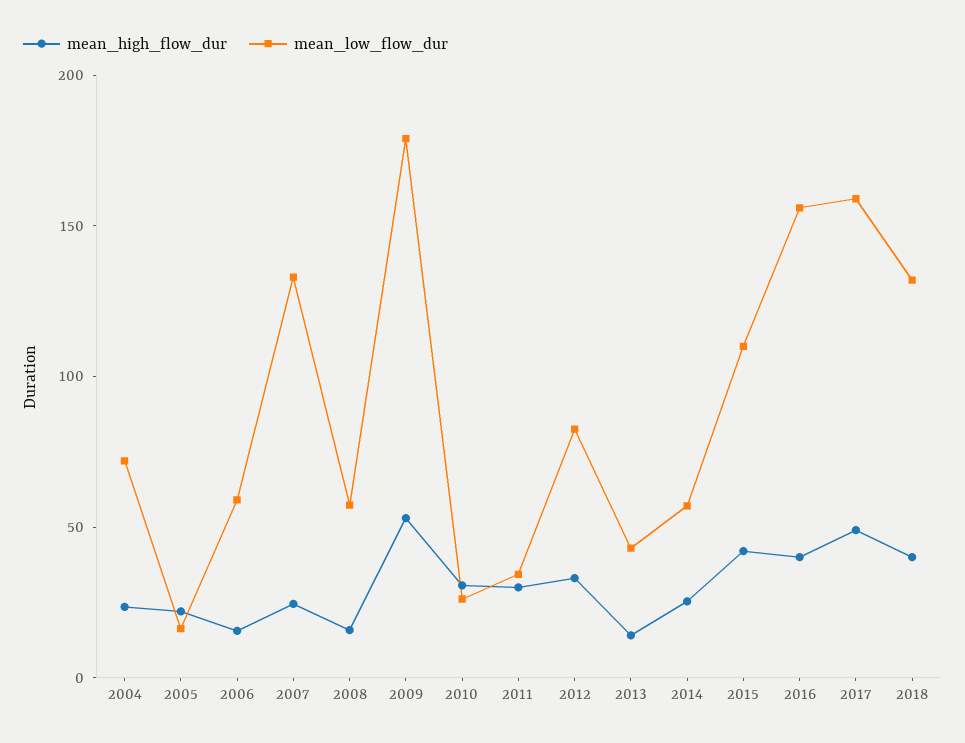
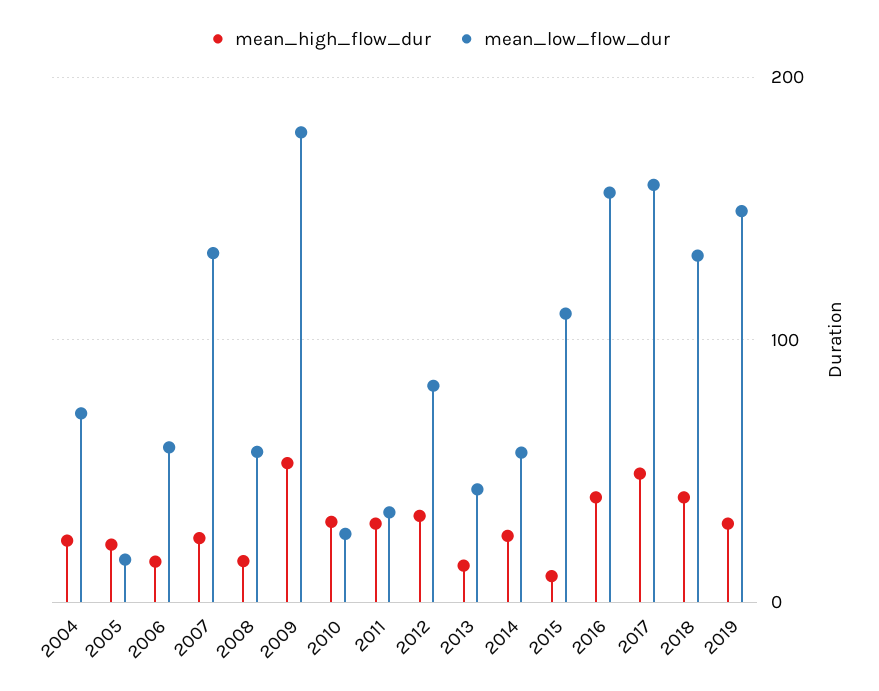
mean_high_flow_dur, 2015: 40 -> 10
mean_high_flow_dur, 2019: none -> 30
mean_low_flow_dur, 2019: none -> 150

